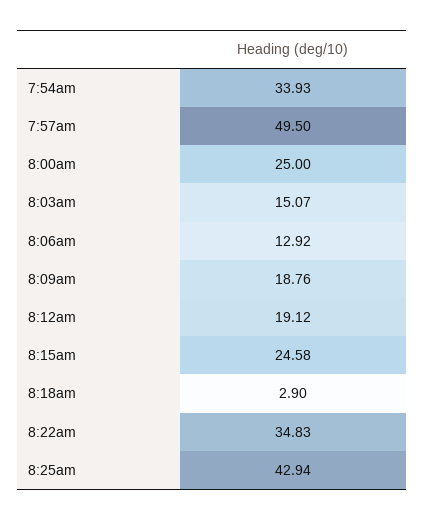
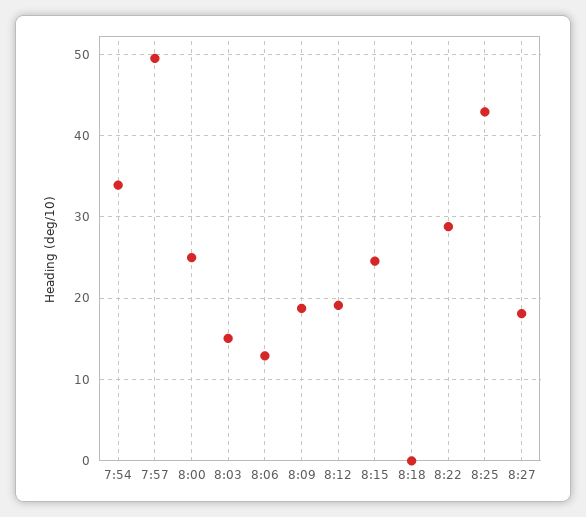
8:18am: 2.9 -> 0
8:22am: 34.83 -> 29
8:27: none -> 18

